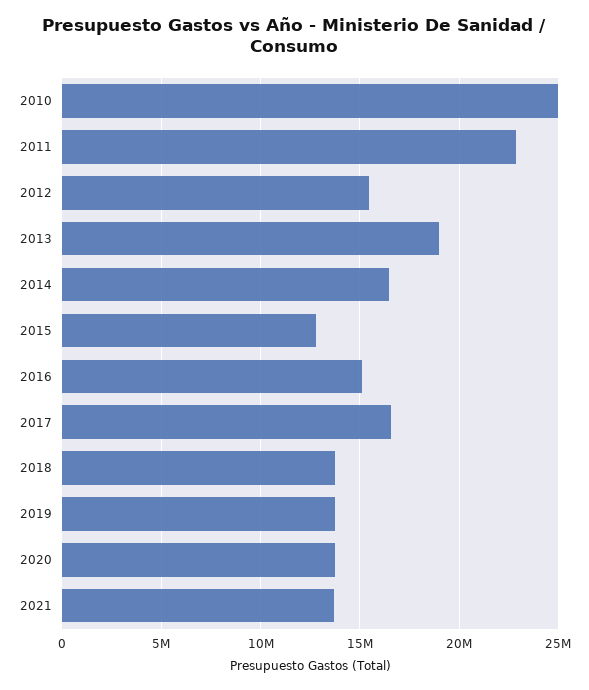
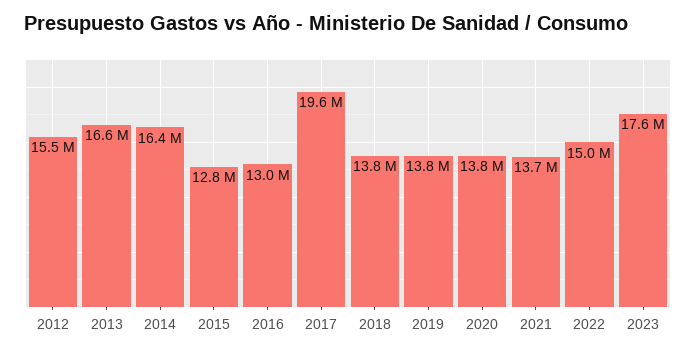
2010: 25000000 -> none
2011: 23000000 -> none
2013: 19000000 -> 16600000
2016: 15000000 -> 13000000
2017: 16500000 -> 19600000
2022: none -> 15000000
2023: none -> 17600000

